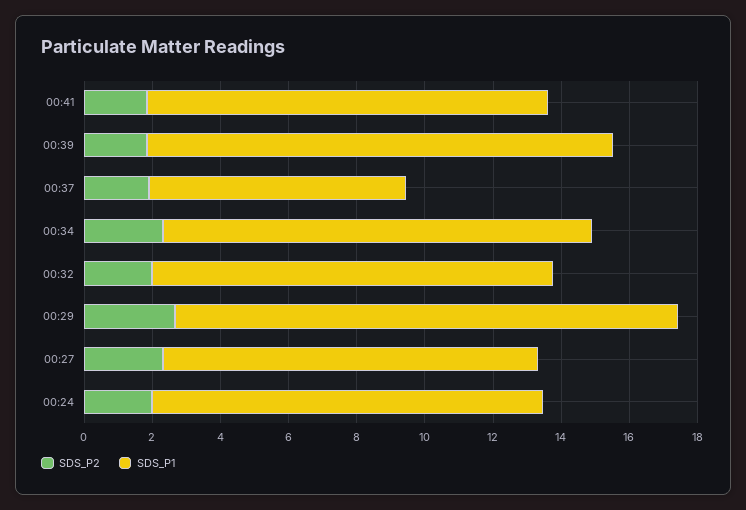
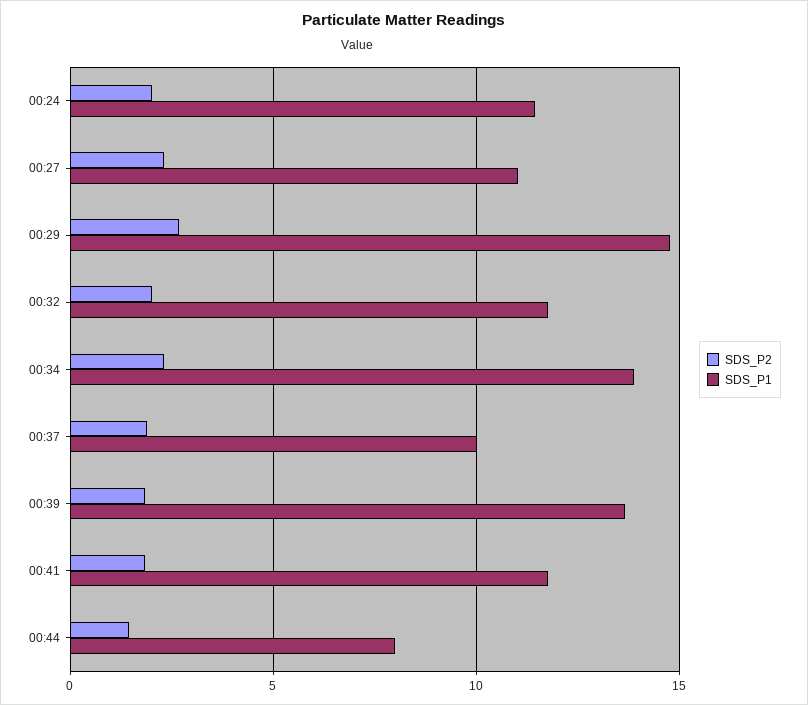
SDS_P1, 00:37: 7.5 -> 10
SDS_P1, 00:34: 12.5 -> 14
SDS_P2, 00:44: none -> 1.5
SDS_P1, 00:44: none -> 8

